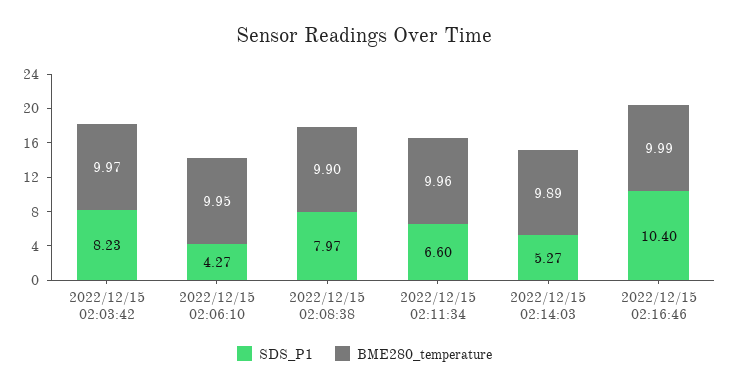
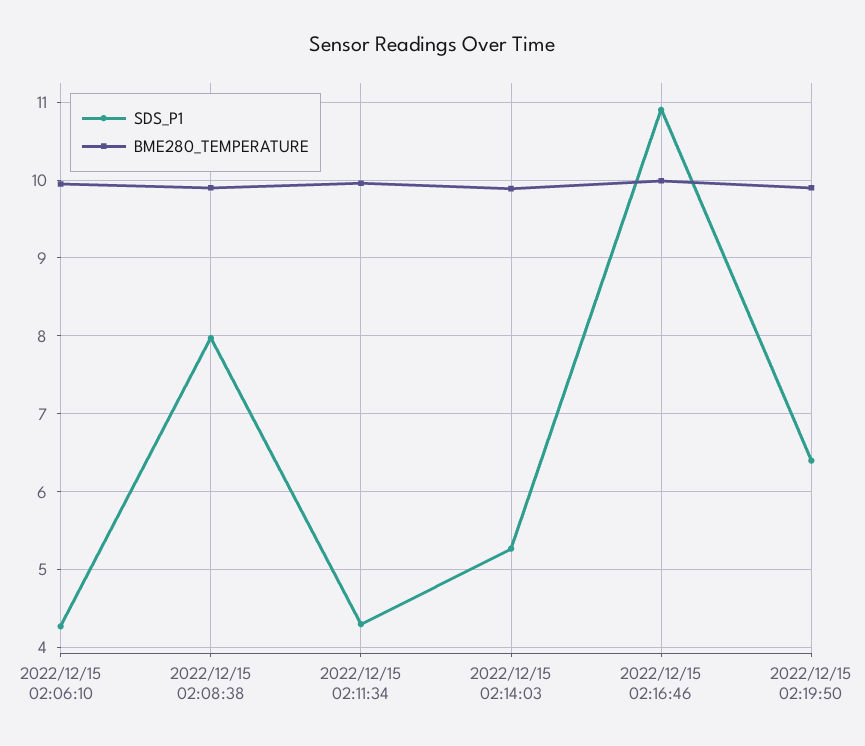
SDS_P1, 2022/12/15 02:03:42: 8.23 -> none
BME280_temperature, 2022/12/15 02:03:42: 9.97 -> none
SDS_P1, 2022/12/15 02:11:34: 6.6 -> 4.3
SDS_P1, 2022/12/15 02:16:46: 10.4 -> 10.9
SDS_P1, 2022/12/15 02:19:50: none -> 6.4
BME280_temperature, 2022/12/15 02:19:50: none -> 9.9

